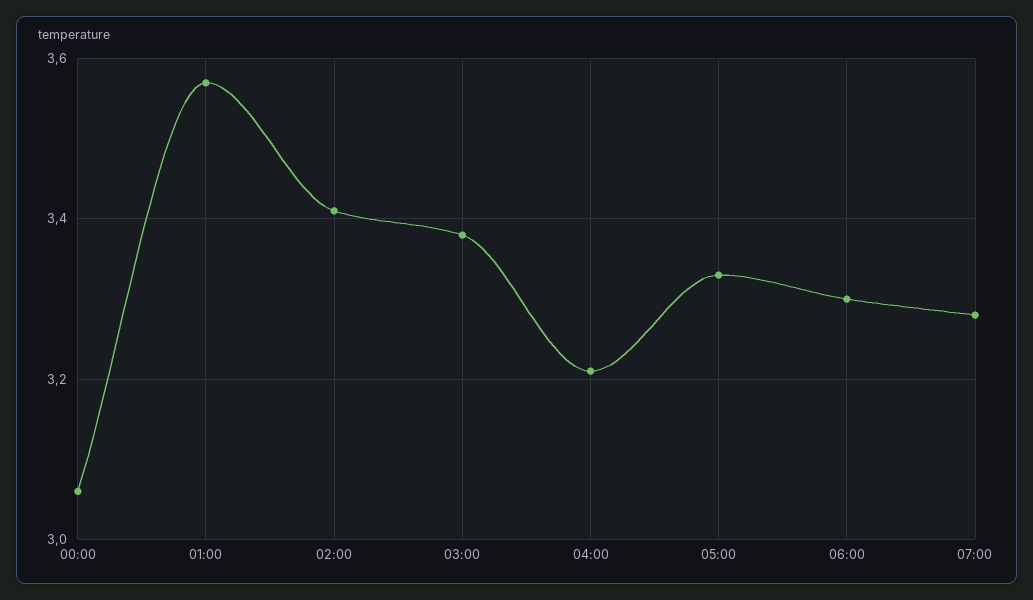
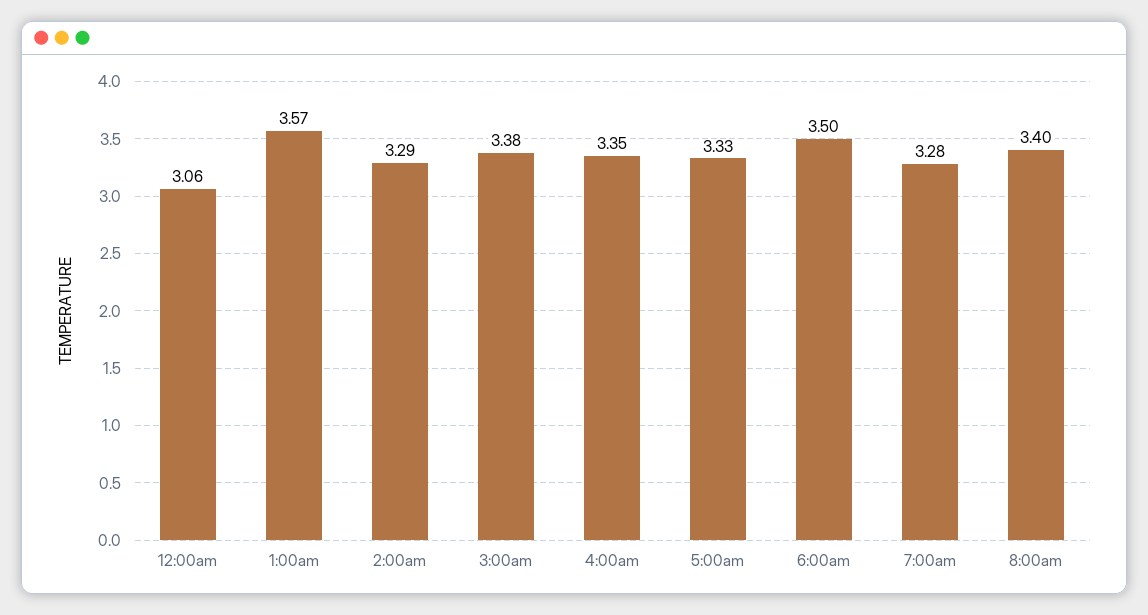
02:00: 3.4 -> 3.29
04:00: 3.2 -> 3.35
06:00: 3.3 -> 3.5
8:00am: none -> 3.4

